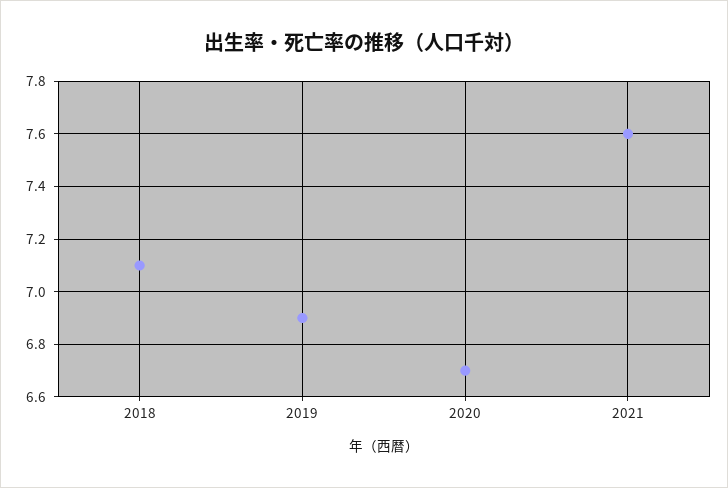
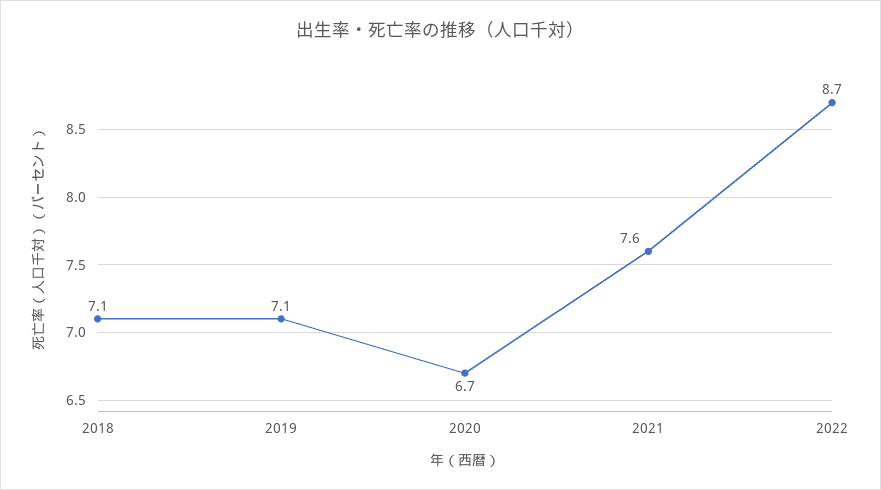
2019: 6.9 -> 7.1
2022: none -> 8.7

